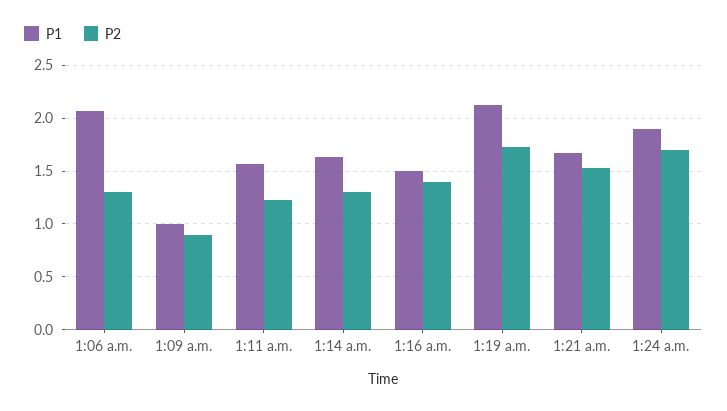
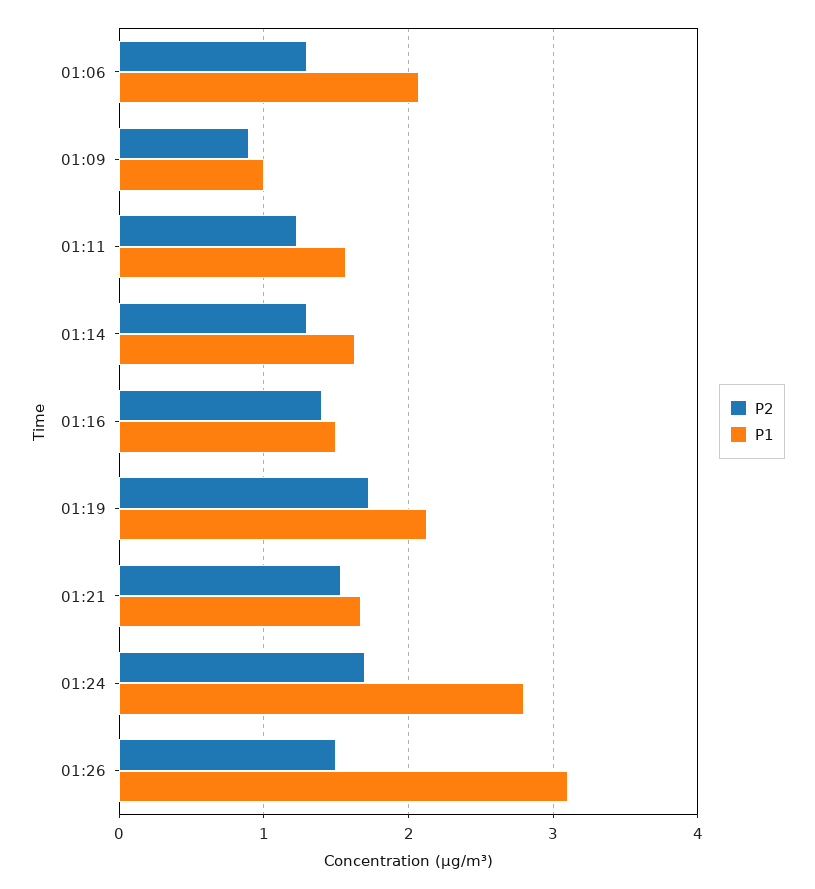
P1, 1:24 a.m.: 1.9 -> 2.8
P2, 01:26: none -> 1.5
P1, 01:26: none -> 3.1

